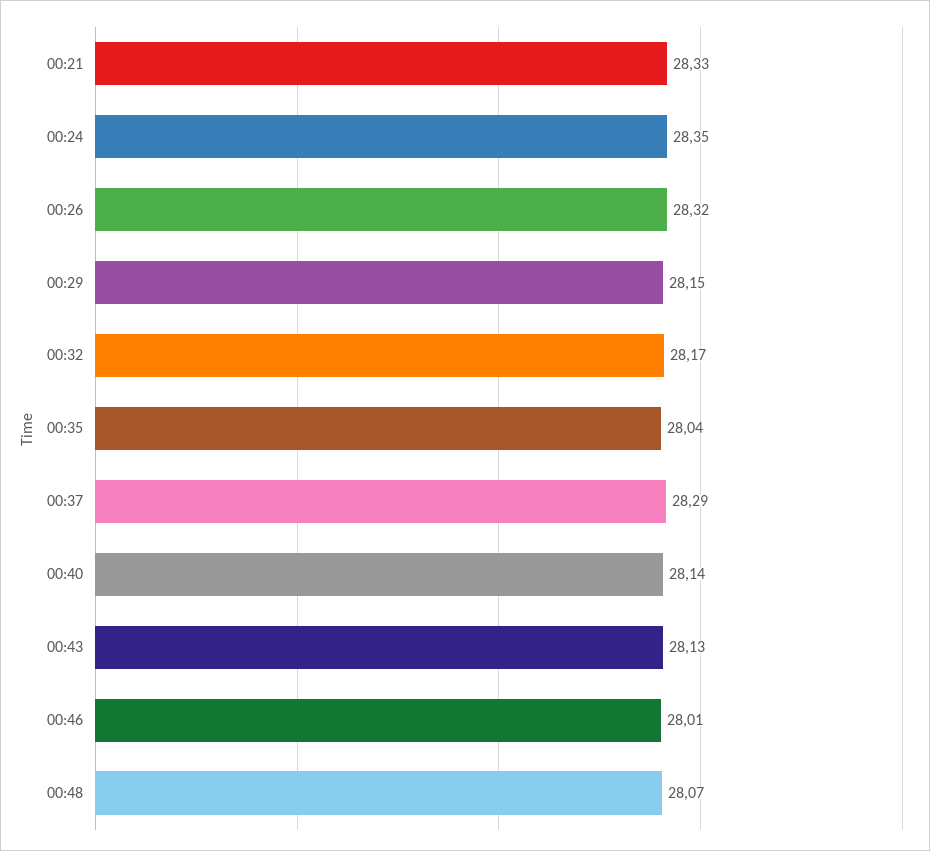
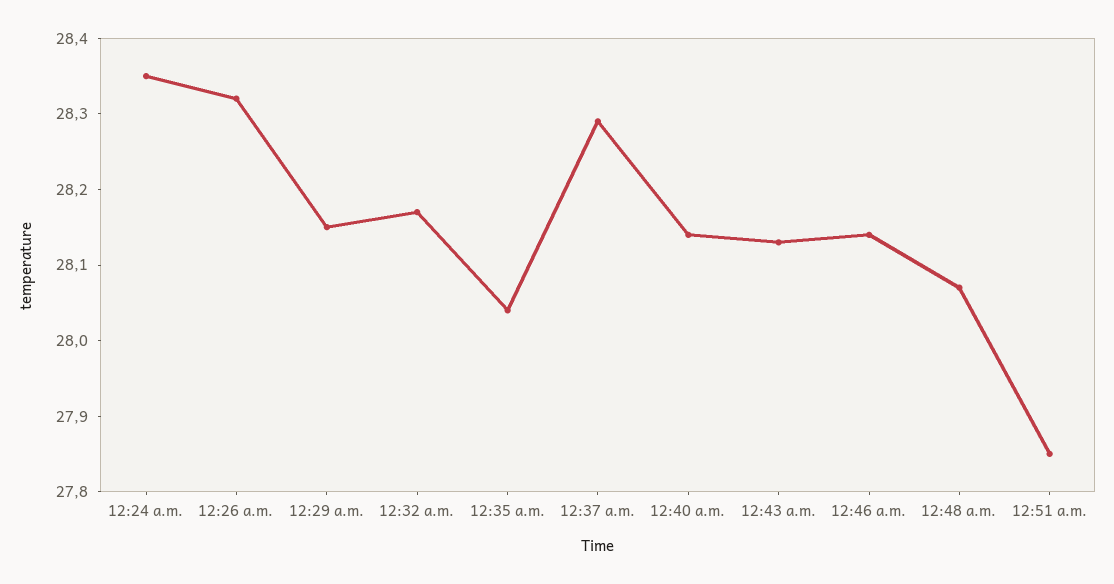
00:21: 28.33 -> none
00:46: 28.01 -> 28.15
12:51 a.m.: none -> 27.85

